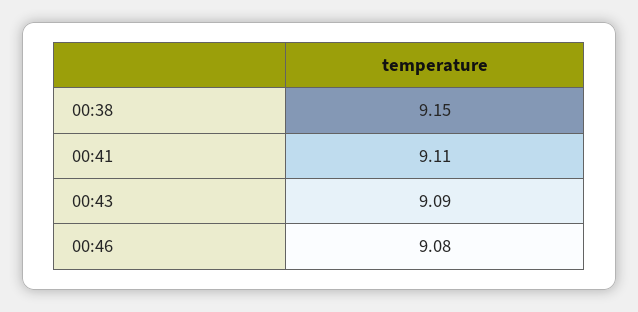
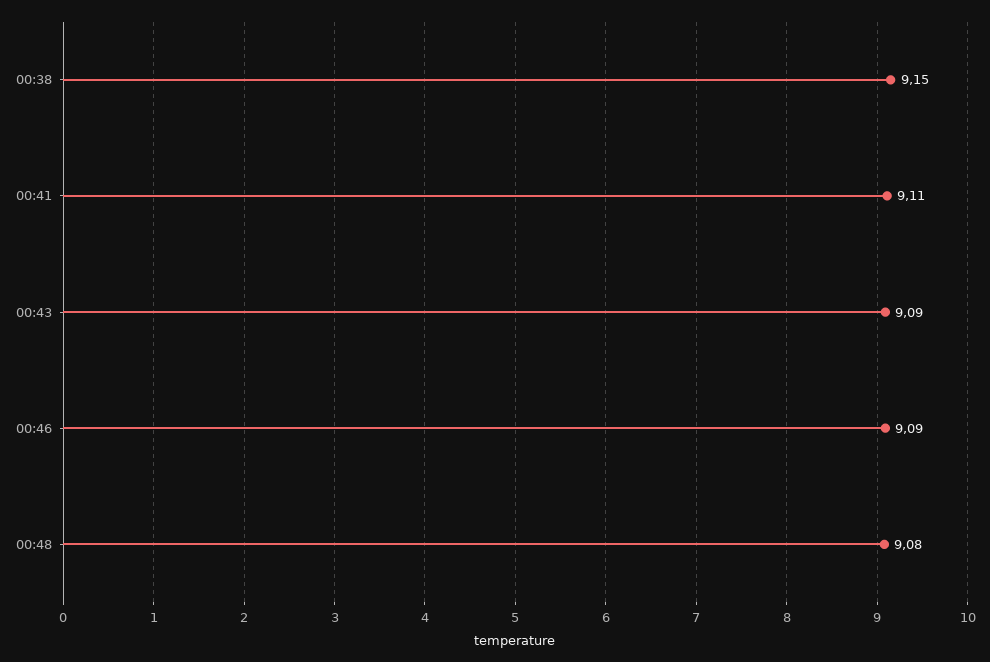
00:46: 9.08 -> 9.09
00:48: none -> 9.08

